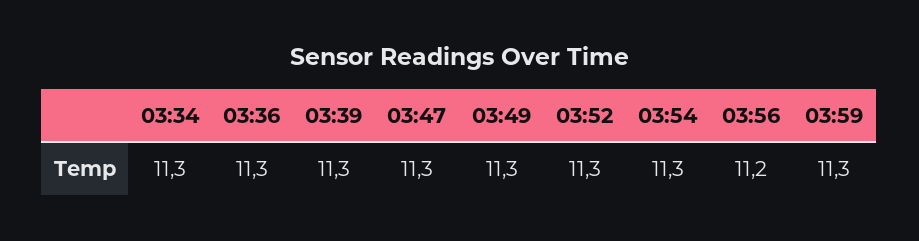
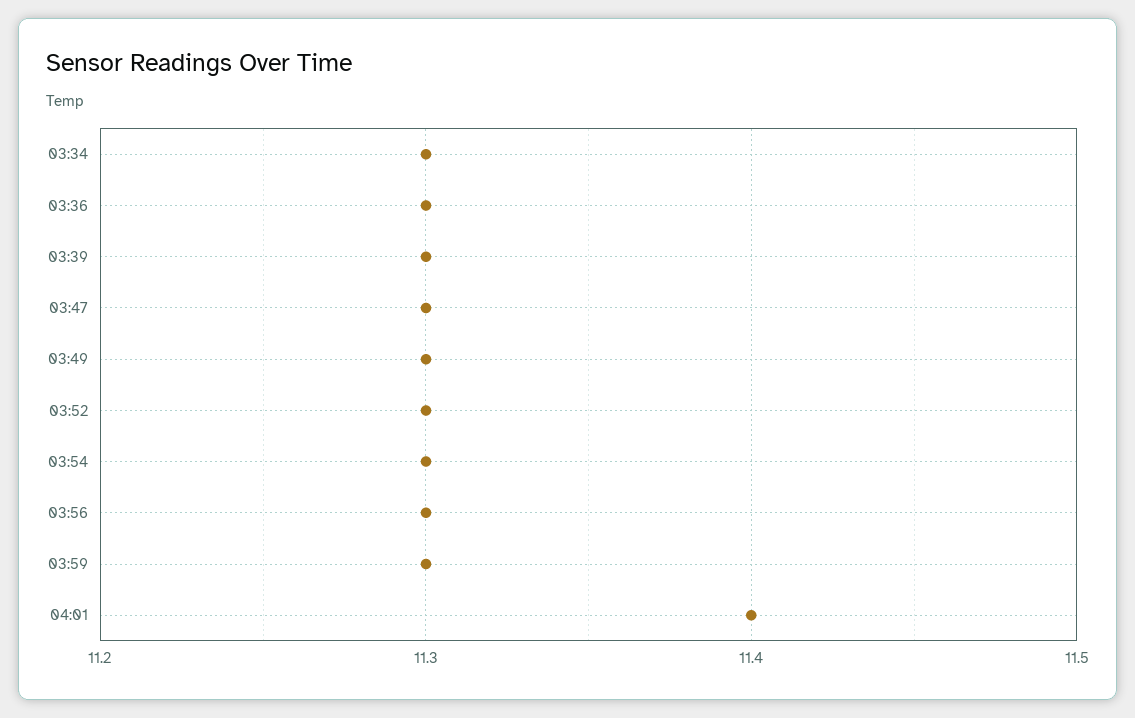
03:56: 11.2 -> 11.3
04:01: none -> 11.4

